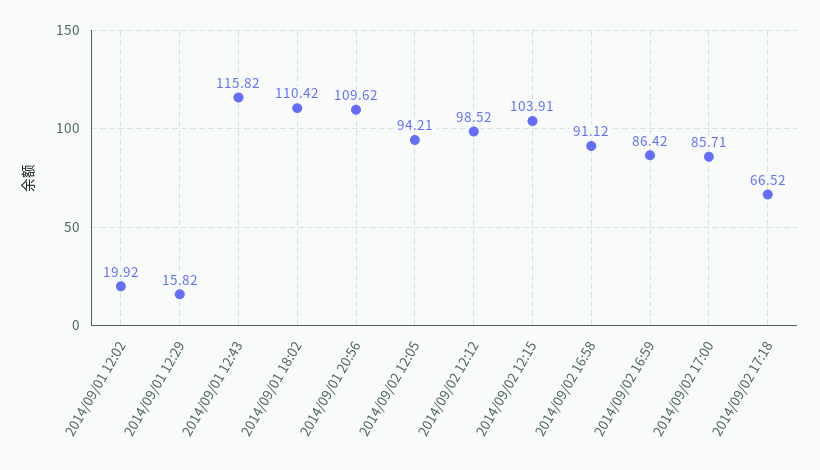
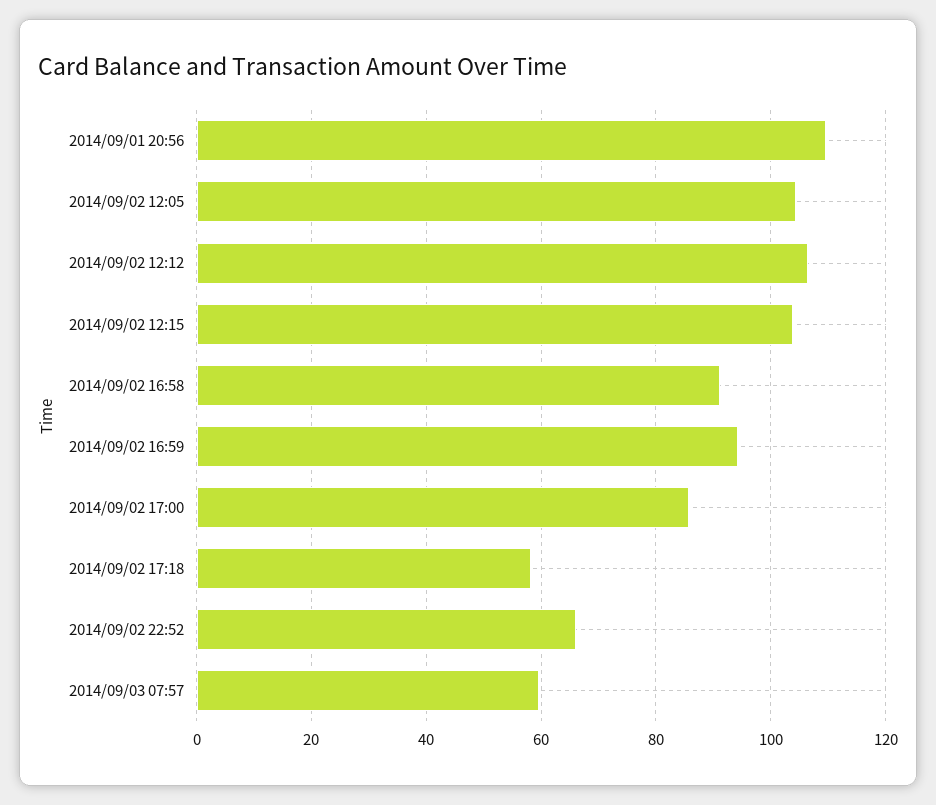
2014/09/01 12:02: 19.92 -> none
2014/09/01 12:29: 15.82 -> none
2014/09/01 12:43: 115.82 -> none
2014/09/01 18:02: 110.42 -> none
2014/09/02 12:05: 94.21 -> 104
2014/09/02 12:12: 98.52 -> 106
2014/09/02 16:59: 86.42 -> 94
2014/09/02 17:18: 66.52 -> 58
2014/09/02 22:52: none -> 66
2014/09/03 07:57: none -> 60

